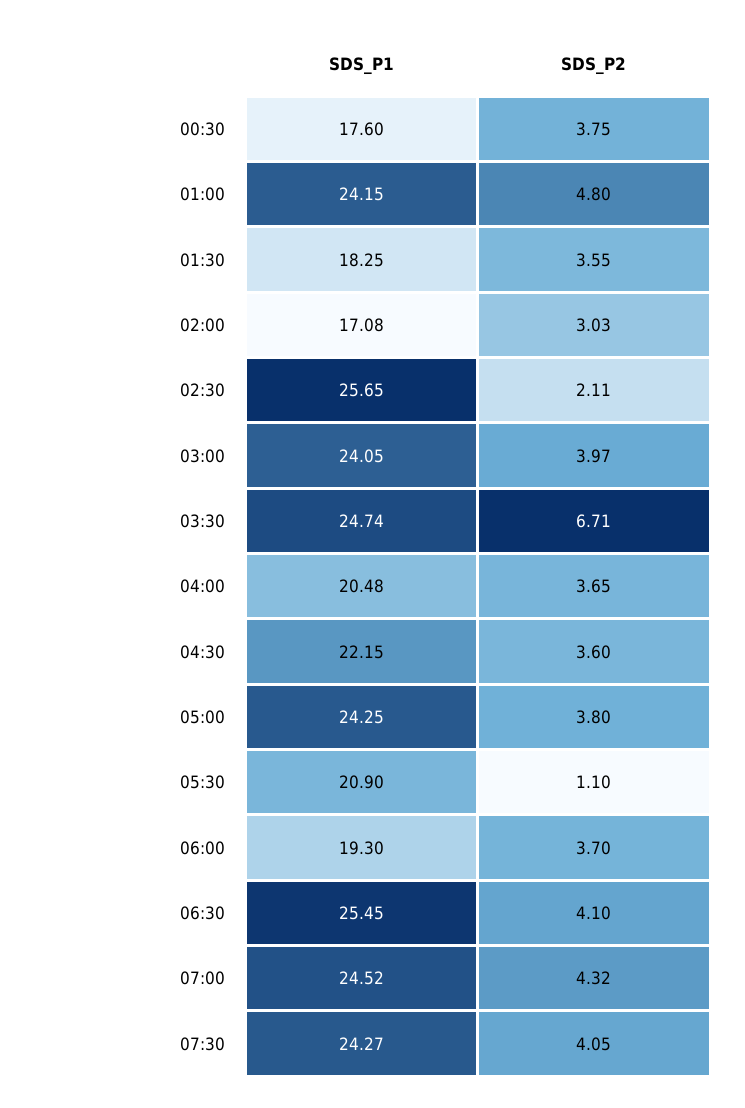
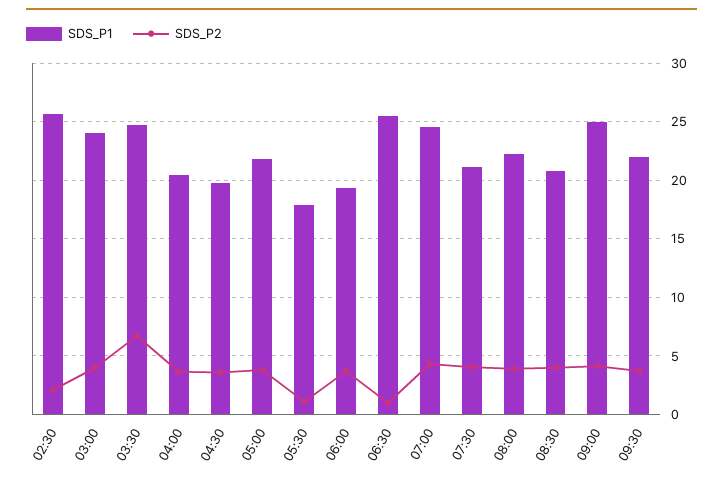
SDS_P1, 00:30: 17.6 -> none
SDS_P2, 00:30: 3.75 -> none
SDS_P1, 01:00: 24.15 -> none
SDS_P2, 01:00: 4.8 -> none
SDS_P1, 01:30: 18.25 -> none
SDS_P2, 01:30: 3.55 -> none
SDS_P1, 02:00: 17.08 -> none
SDS_P2, 02:00: 3.03 -> none
SDS_P1, 04:30: 22.15 -> 20
SDS_P1, 05:00: 24.25 -> 22
SDS_P1, 05:30: 20.9 -> 18
SDS_P2, 06:30: 4.1 -> 1
SDS_P1, 07:30: 24.27 -> 21
SDS_P1, 08:00: none -> 22
SDS_P2, 08:00: none -> 4
SDS_P1, 08:30: none -> 21
SDS_P2, 08:30: none -> 4
SDS_P1, 09:00: none -> 25
SDS_P2, 09:00: none -> 4
SDS_P1, 09:30: none -> 22
SDS_P2, 09:30: none -> 4

